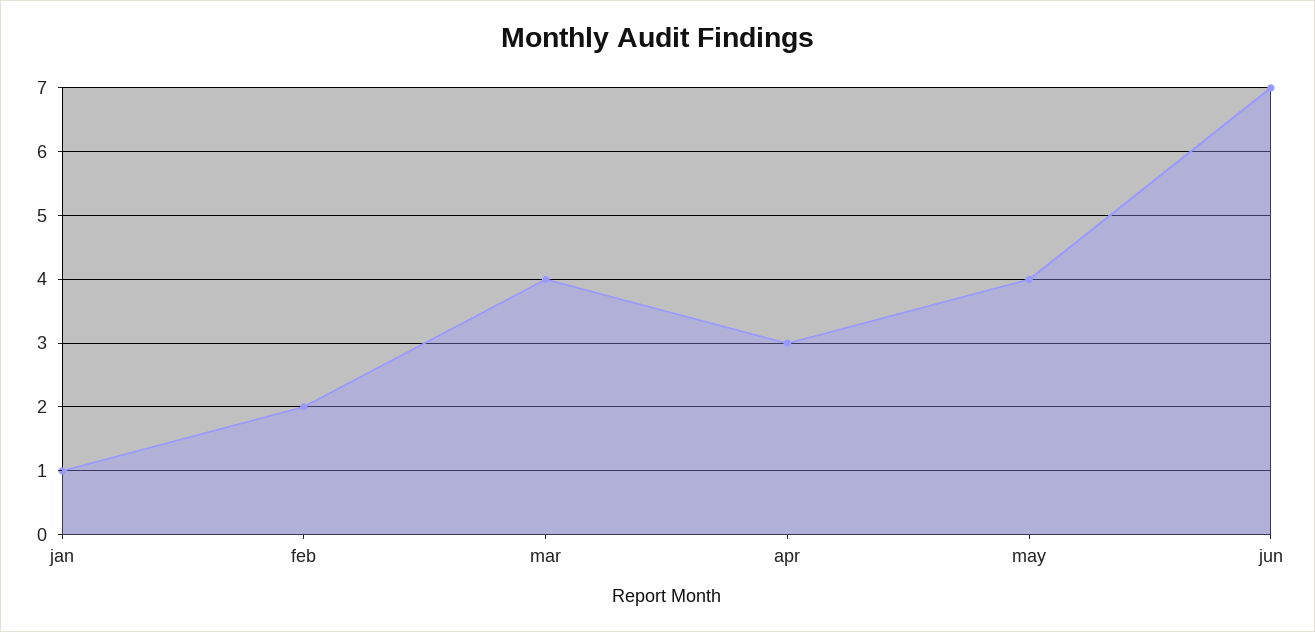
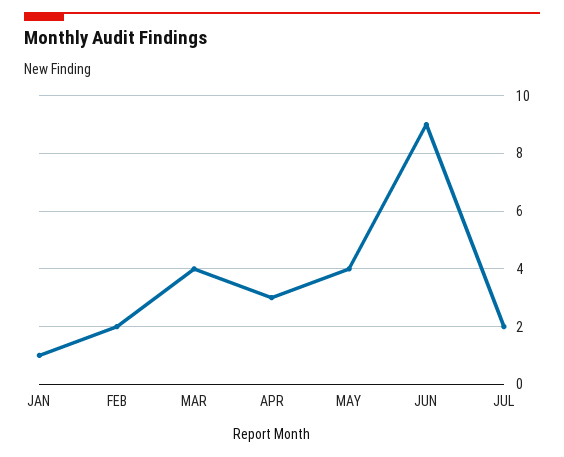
jun: 7 -> 9
JUL: none -> 2

